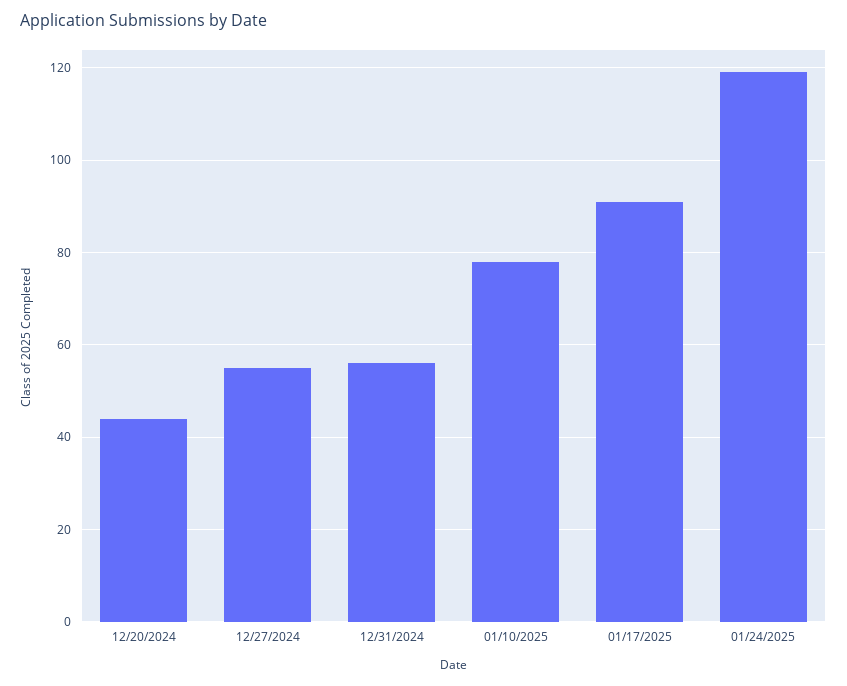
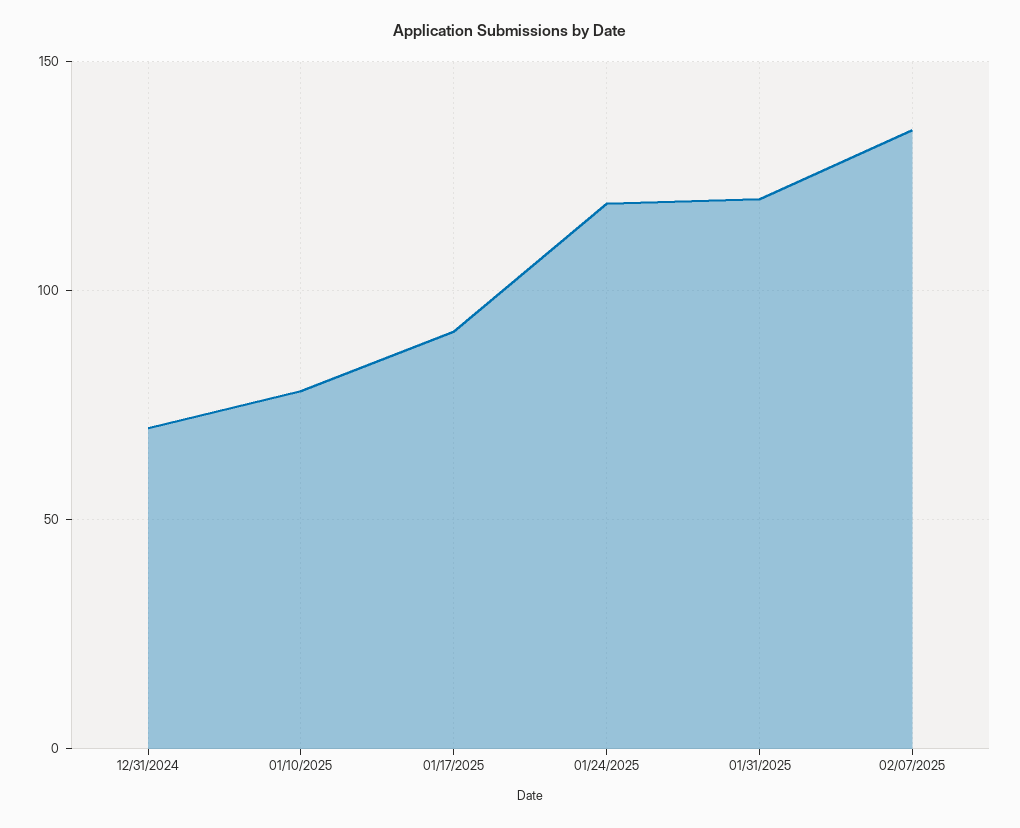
12/20/2024: 45 -> none
12/27/2024: 55 -> none
12/31/2024: 55 -> 70
01/31/2025: none -> 120
02/07/2025: none -> 135

